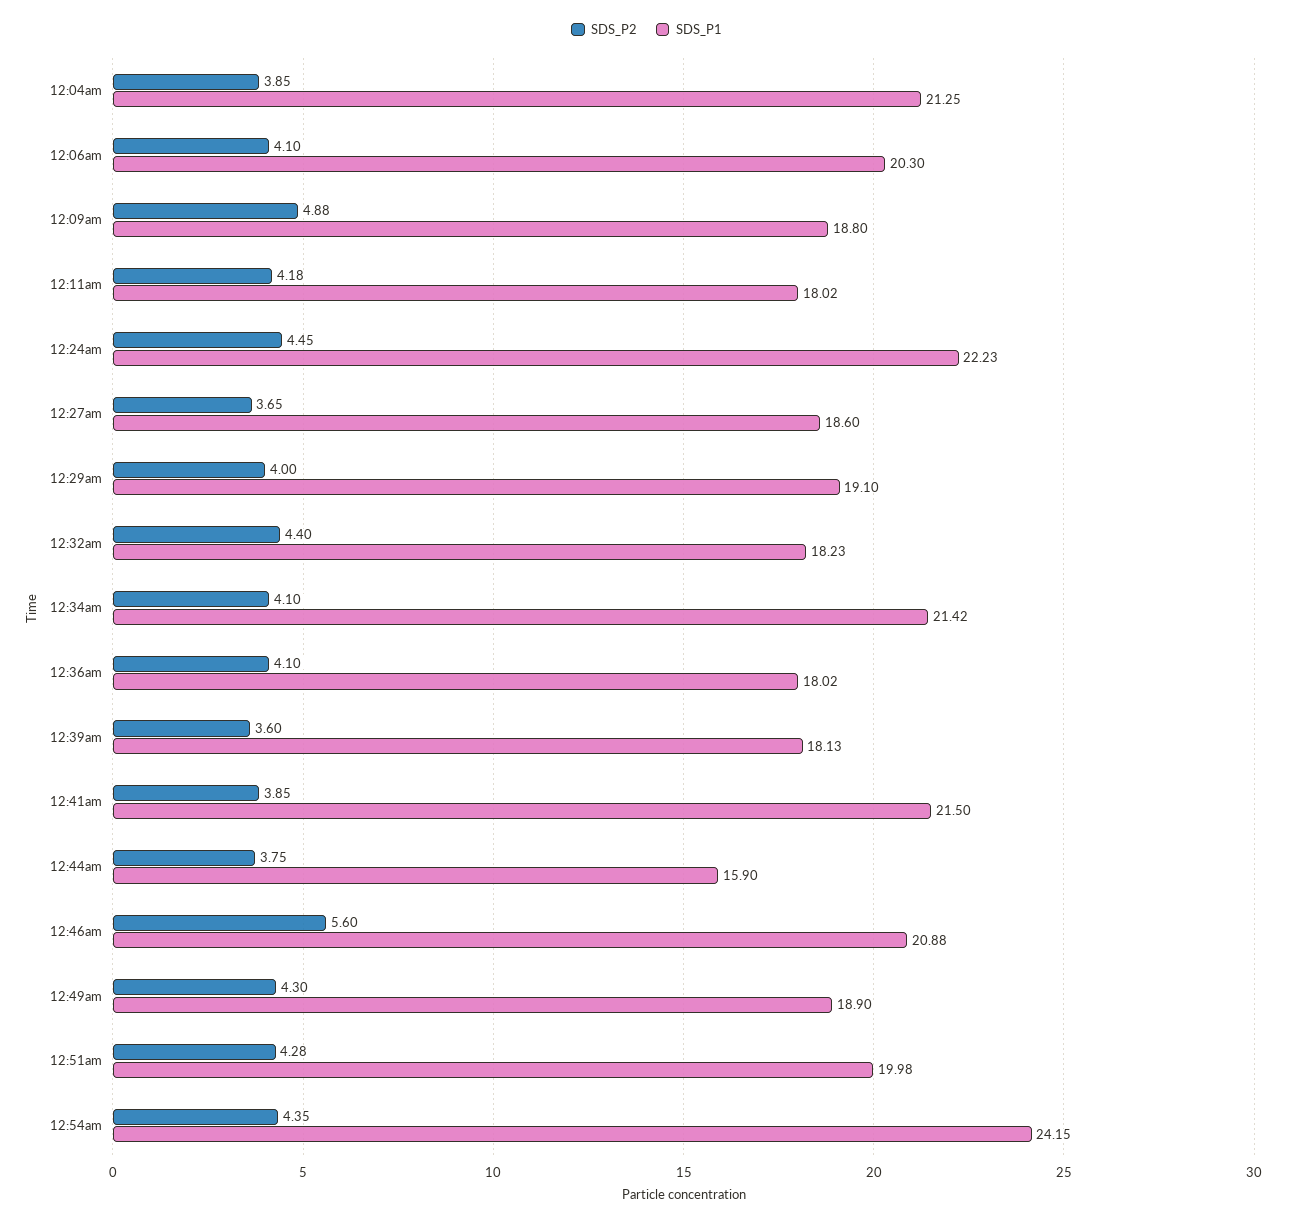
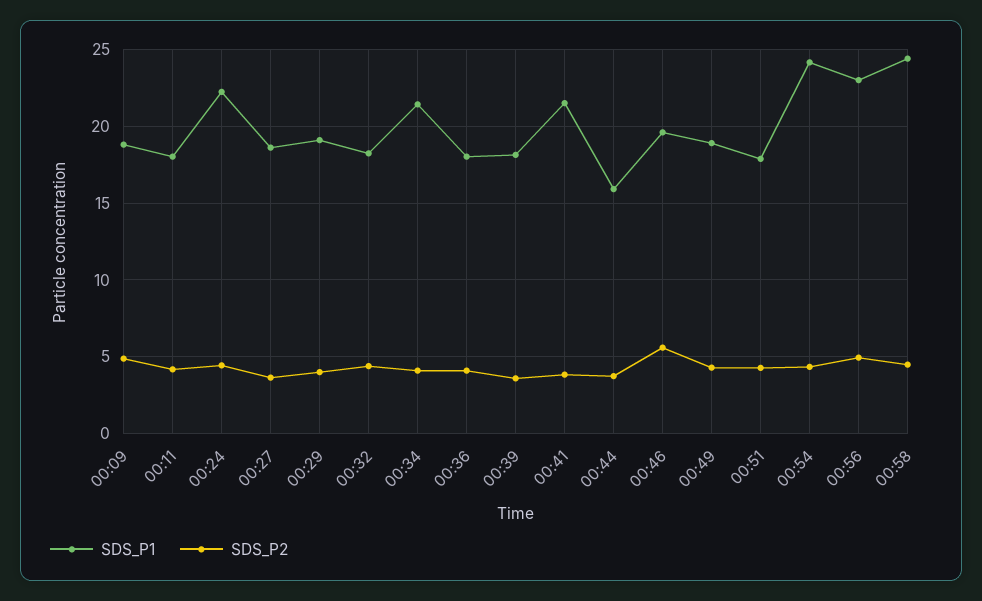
SDS_P2, 12:04am: 3.85 -> none
SDS_P1, 12:04am: 21.25 -> none
SDS_P2, 12:06am: 4.1 -> none
SDS_P1, 12:06am: 20.3 -> none
SDS_P1, 12:46am: 20.88 -> 19.5
SDS_P1, 12:51am: 19.98 -> 18
SDS_P1, 00:56: none -> 23
SDS_P2, 00:56: none -> 5
SDS_P1, 00:58: none -> 24.5
SDS_P2, 00:58: none -> 4.5

